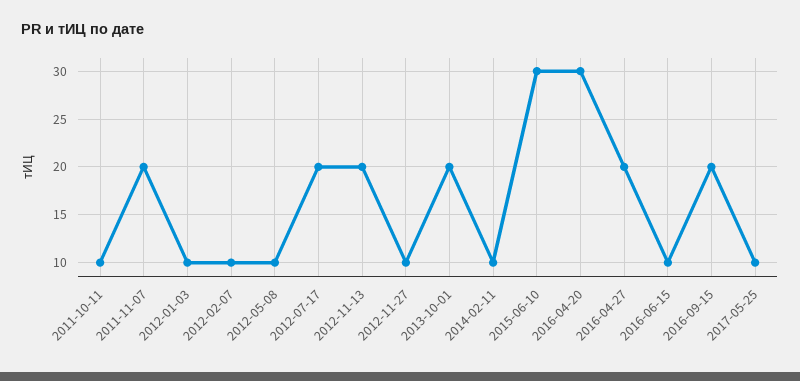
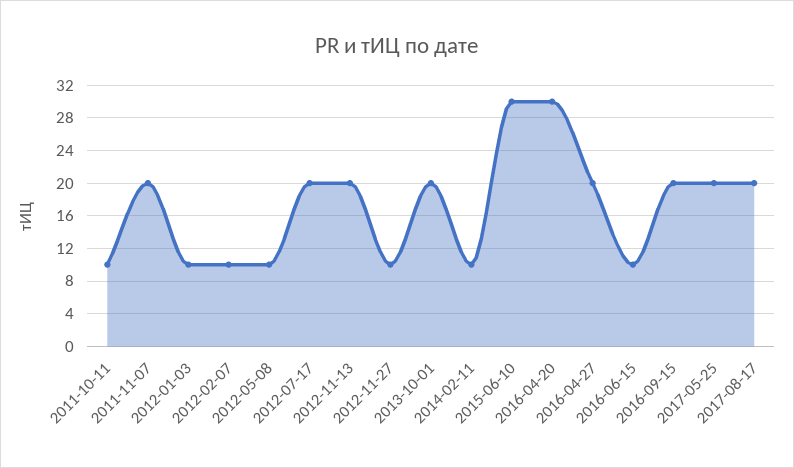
2017-05-25: 10 -> 20
2017-08-17: none -> 20

